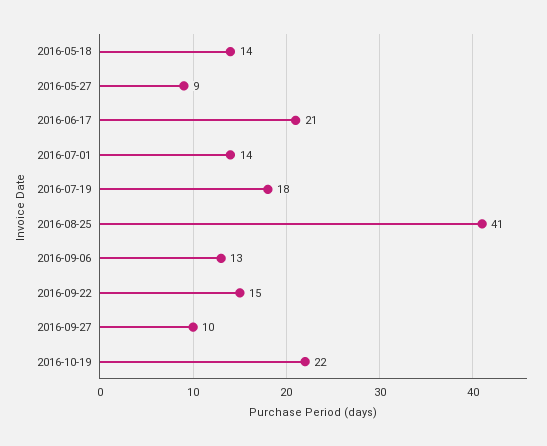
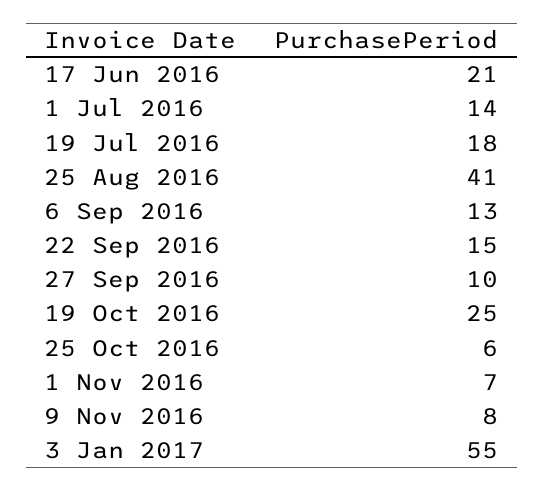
2016-05-18: 14 -> none
2016-05-27: 9 -> none
2016-10-19: 22 -> 25
25 Oct 2016: none -> 6
1 Nov 2016: none -> 7
9 Nov 2016: none -> 8
3 Jan 2017: none -> 55

